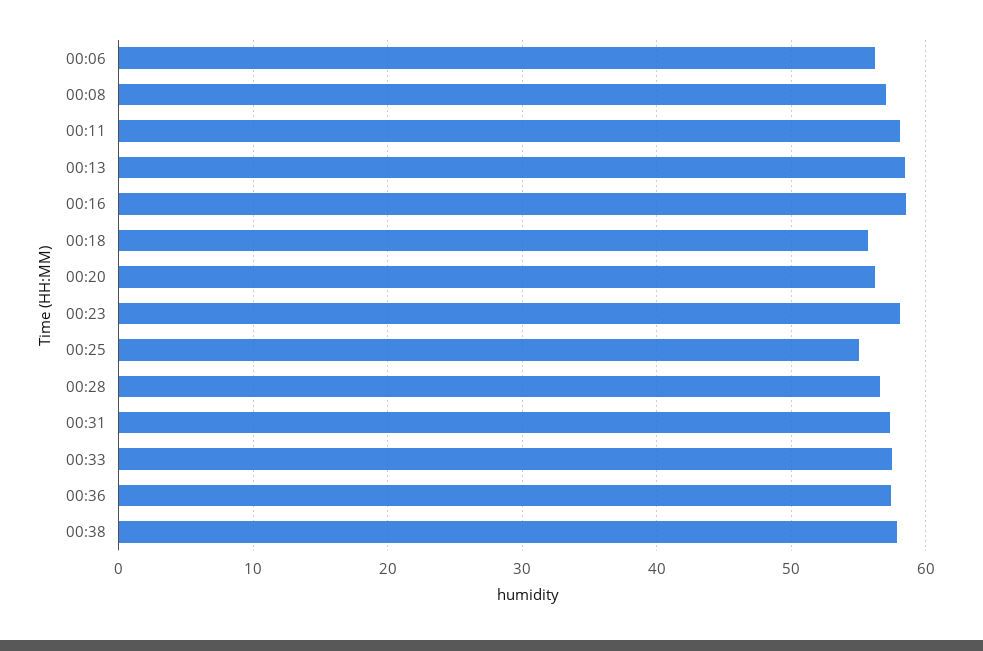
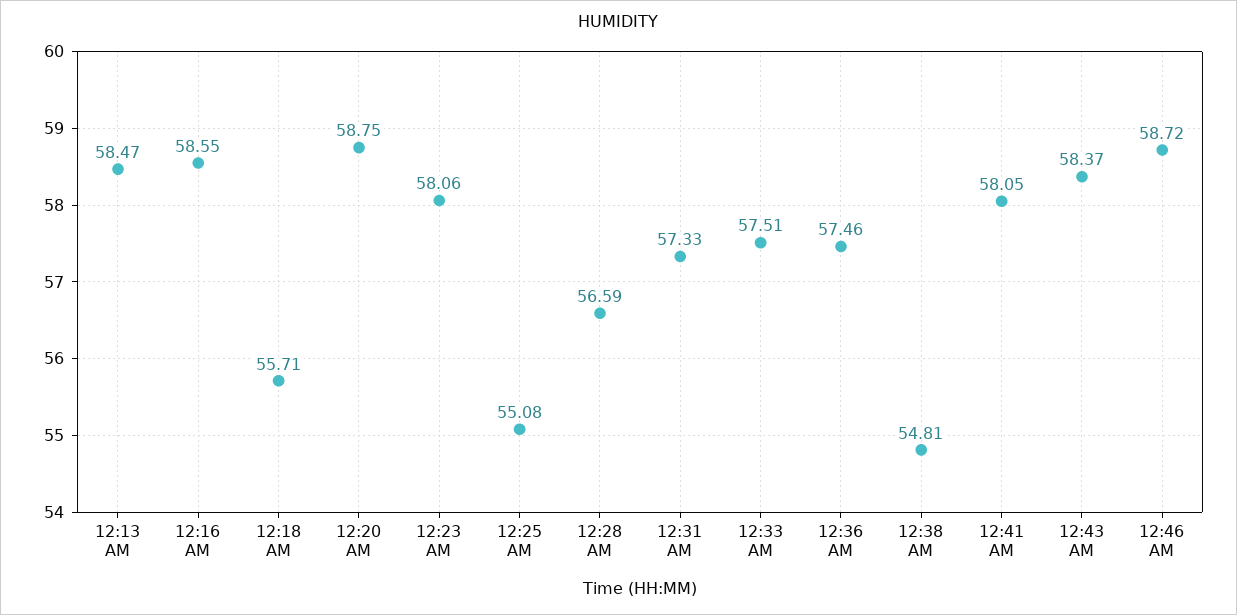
00:06: 56 -> none
00:08: 57 -> none
00:11: 58 -> none
00:20: 56 -> 58.75
00:38: 58 -> 54.81
12:41 AM: none -> 58.05
12:43 AM: none -> 58.37
12:46 AM: none -> 58.72

